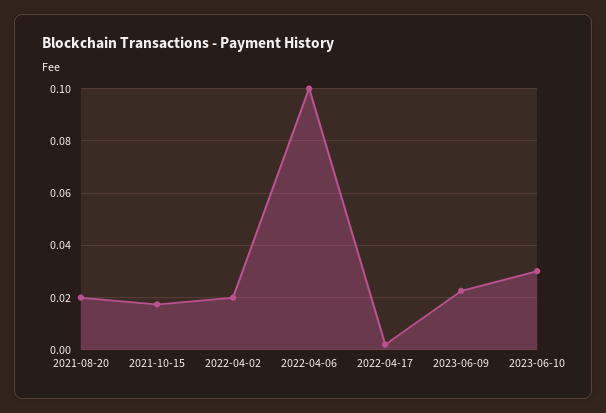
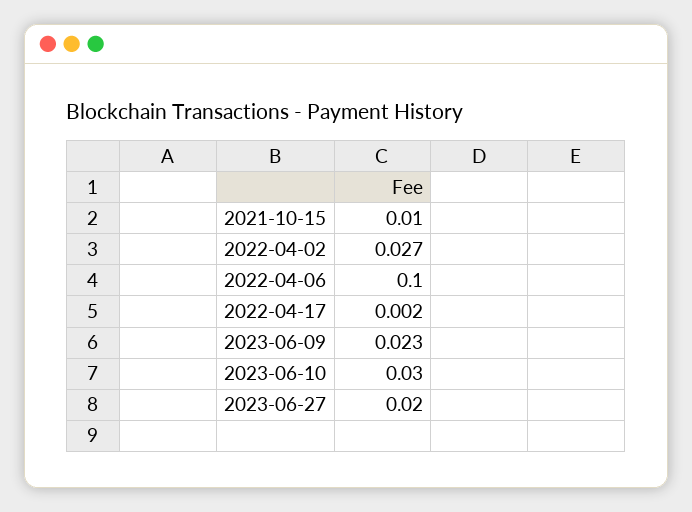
2021-08-20: 0.02 -> none
2021-10-15: 0.0175 -> 0.01
2022-04-02: 0.02 -> 0.027
2023-06-27: none -> 0.02

